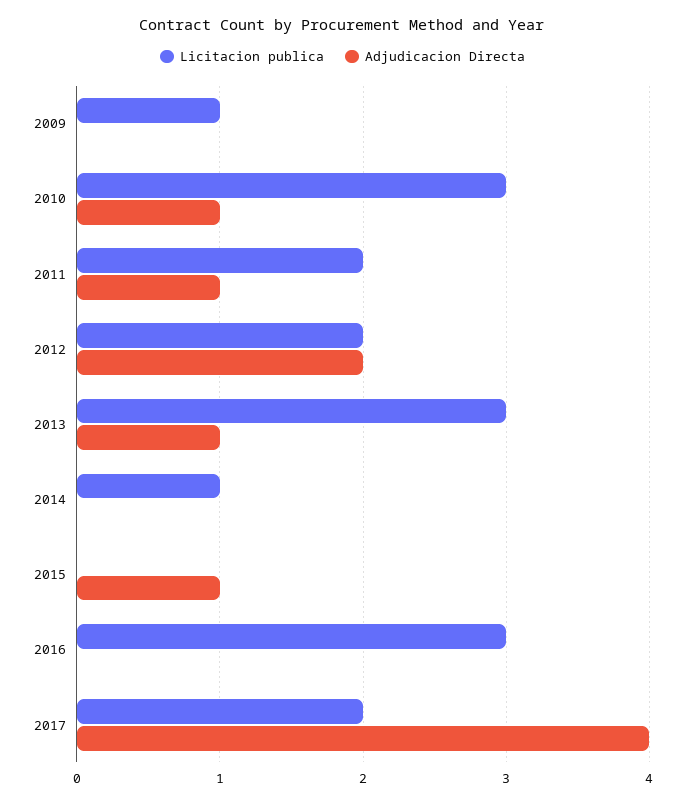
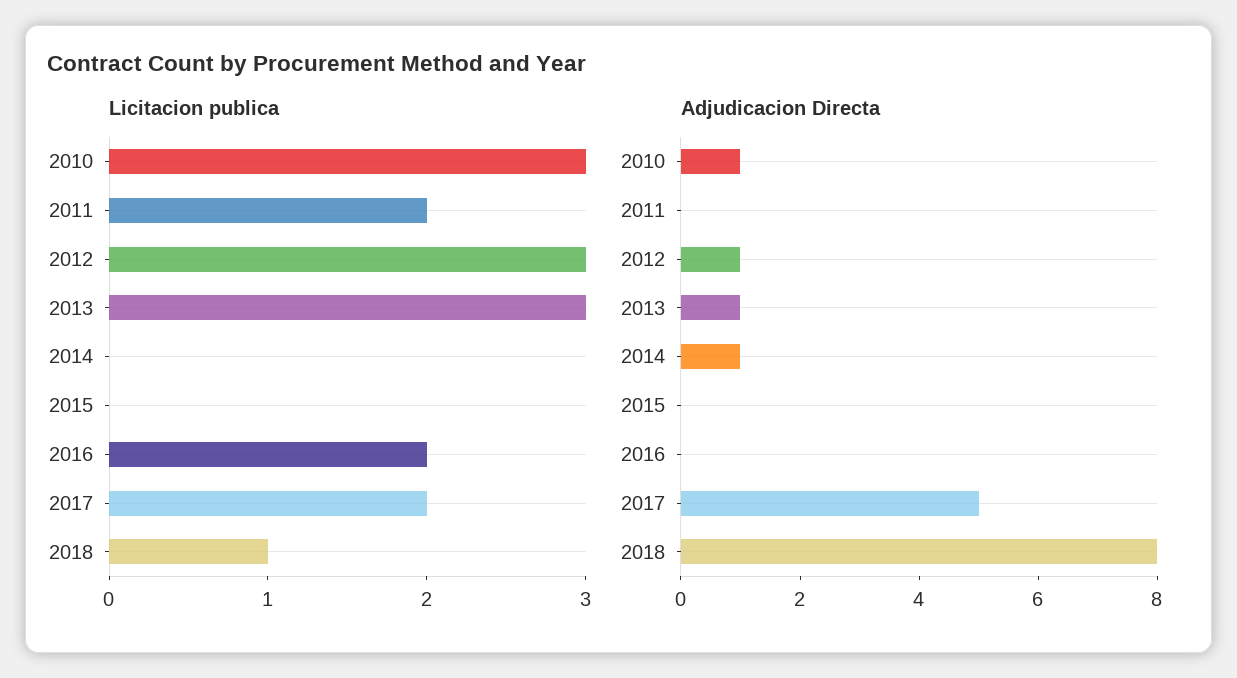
Licitacion publica, 2009: 1 -> none
Adjudicacion Directa, 2009: 0 -> none
Adjudicacion Directa, 2011: 1 -> 0
Licitacion publica, 2012: 2 -> 3
Adjudicacion Directa, 2012: 2 -> 1
Licitacion publica, 2014: 1 -> 0
Adjudicacion Directa, 2014: 0 -> 1
Adjudicacion Directa, 2015: 1 -> 0
Licitacion publica, 2016: 3 -> 2
Adjudicacion Directa, 2017: 4 -> 5
Licitacion publica, 2018: none -> 1
Adjudicacion Directa, 2018: none -> 8

